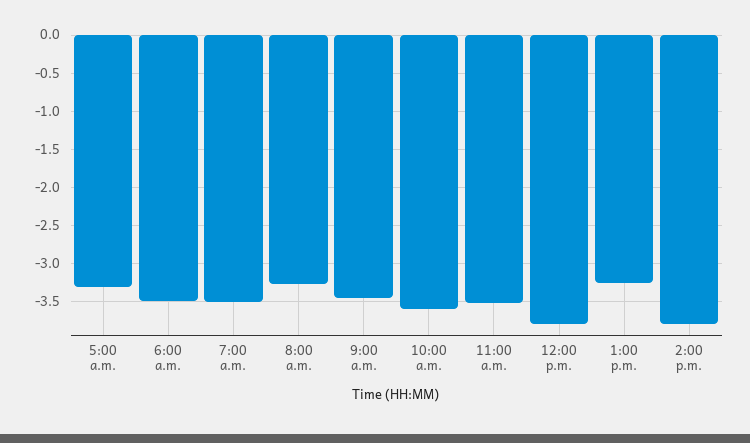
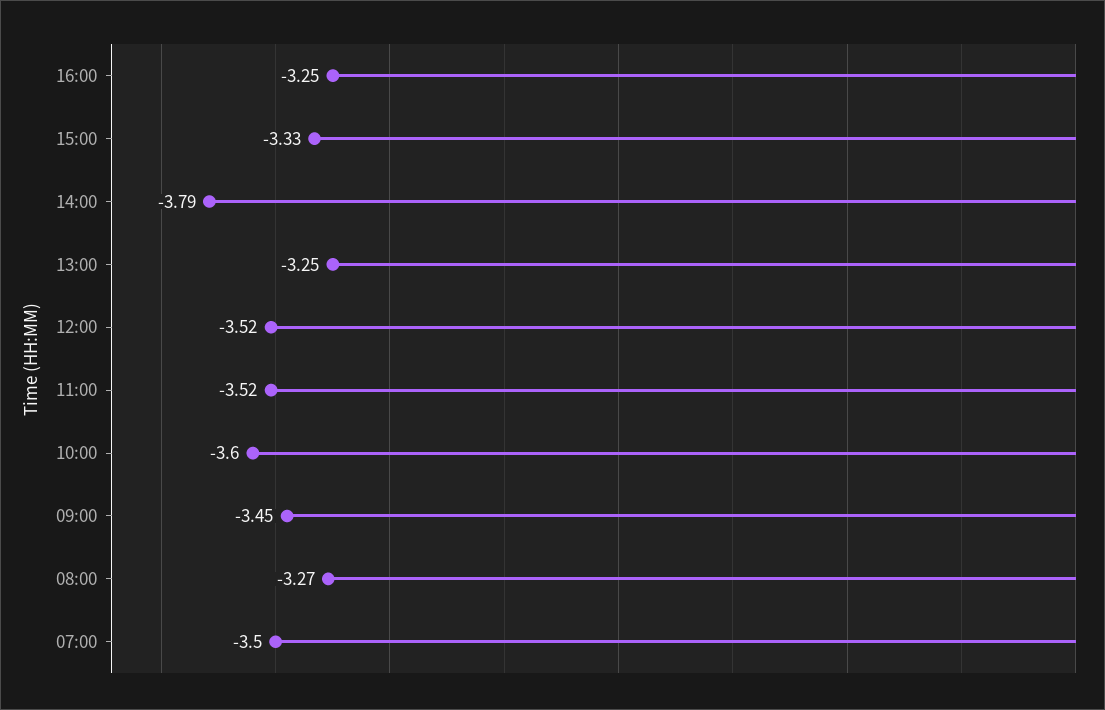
5:00 a.m.: -3.3 -> none
6:00 a.m.: -3.5 -> none
12:00 p.m.: -3.8 -> -3.52
16:00: none -> -3.25
15:00: none -> -3.33

